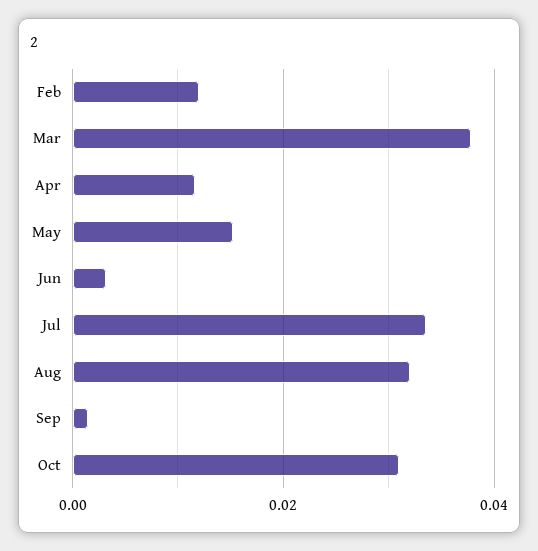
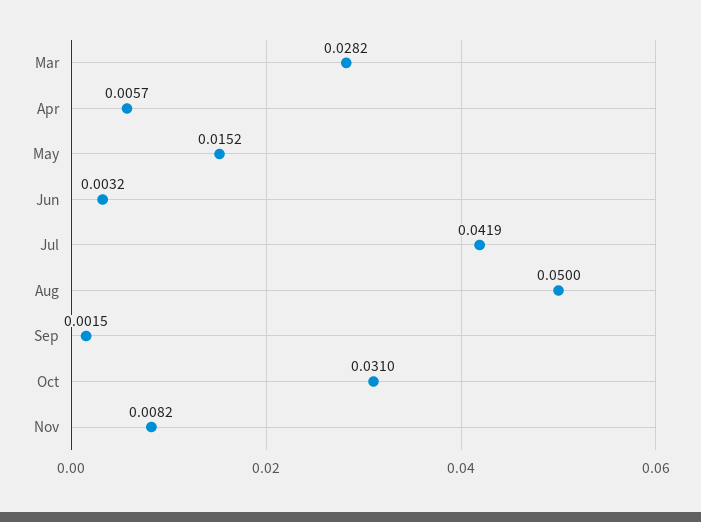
Feb: 0.012 -> none
Mar: 0.038 -> 0.0282
Apr: 0.012 -> 0.0057
Jul: 0.034 -> 0.0419
Aug: 0.032 -> 0.05
Nov: none -> 0.0082

